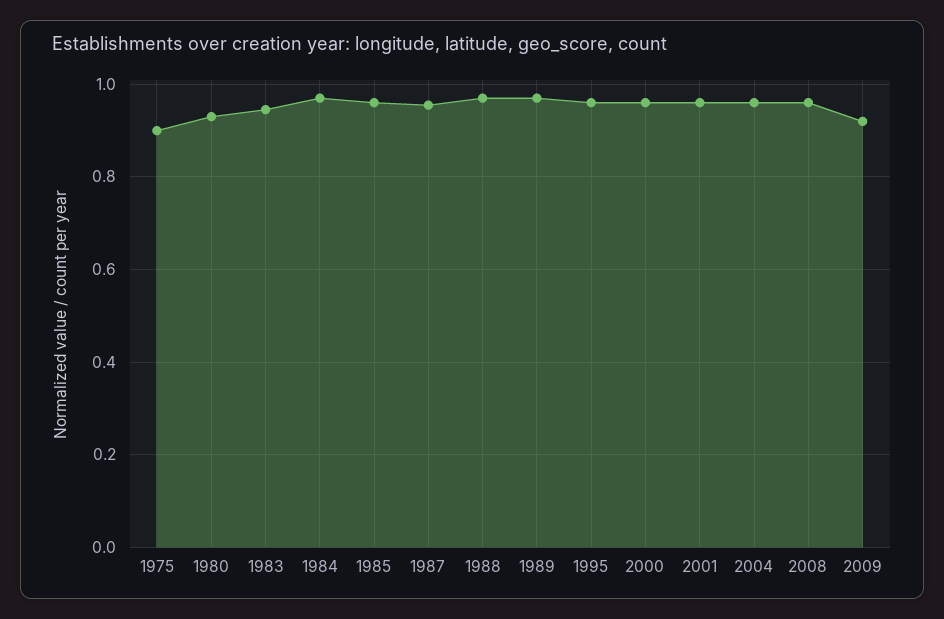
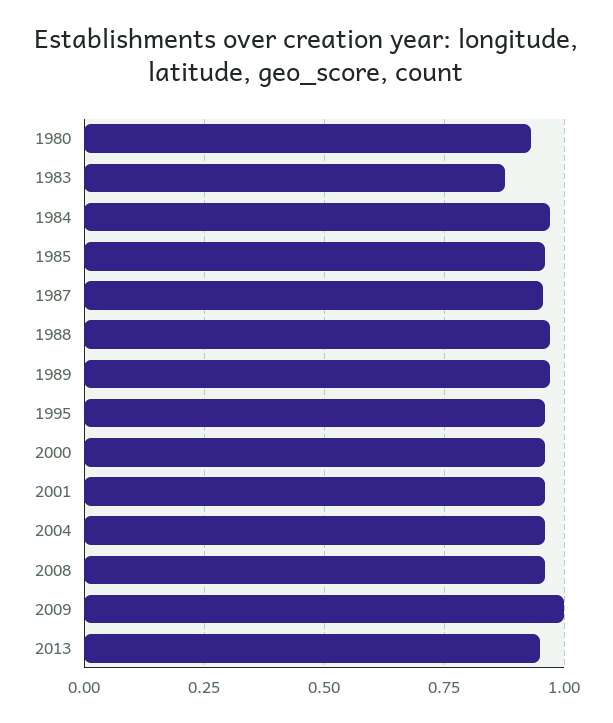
1975: 0.9 -> none
1983: 0.94 -> 0.875
2009: 0.92 -> 1
2013: none -> 0.95

